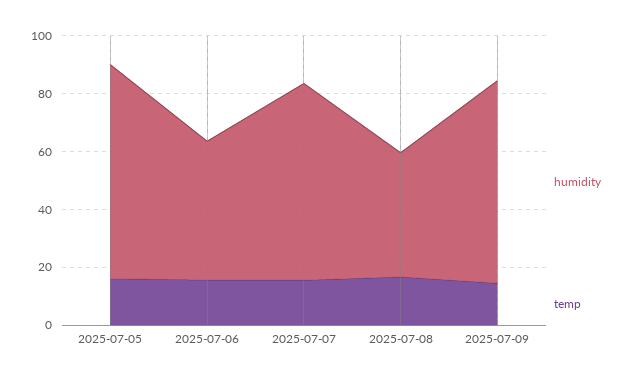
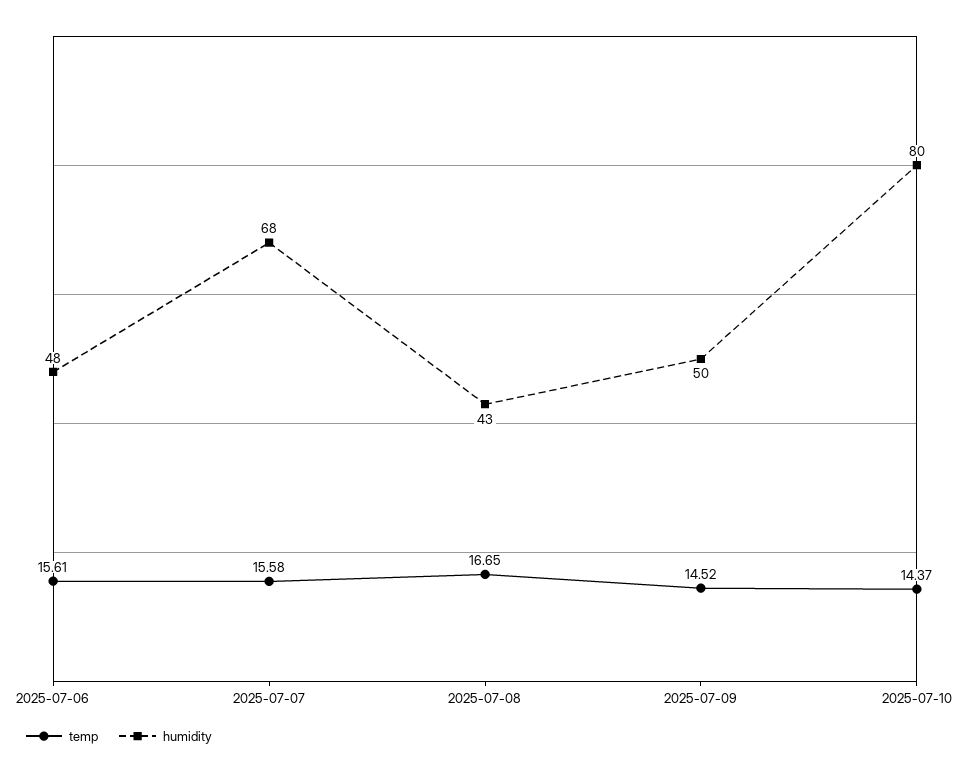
humidity, 2025-07-05: 75 -> none
temp, 2025-07-05: 15 -> none
humidity, 2025-07-09: 70 -> 50
temp, 2025-07-10: none -> 14.37
humidity, 2025-07-10: none -> 80

